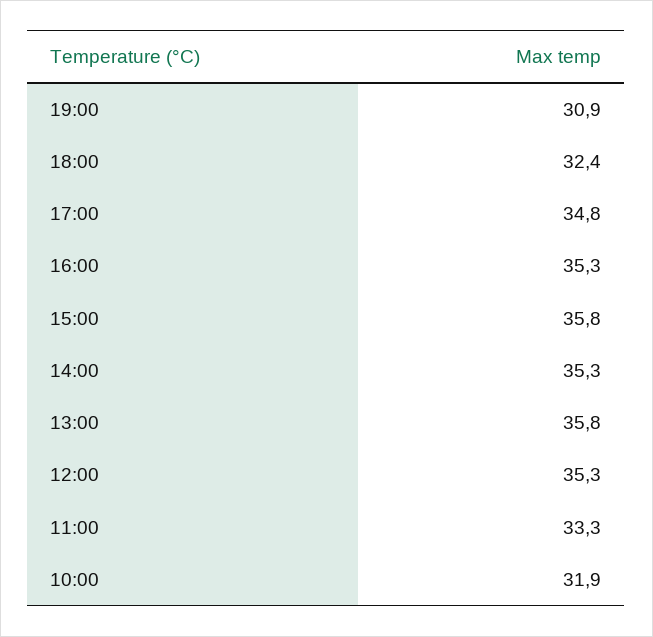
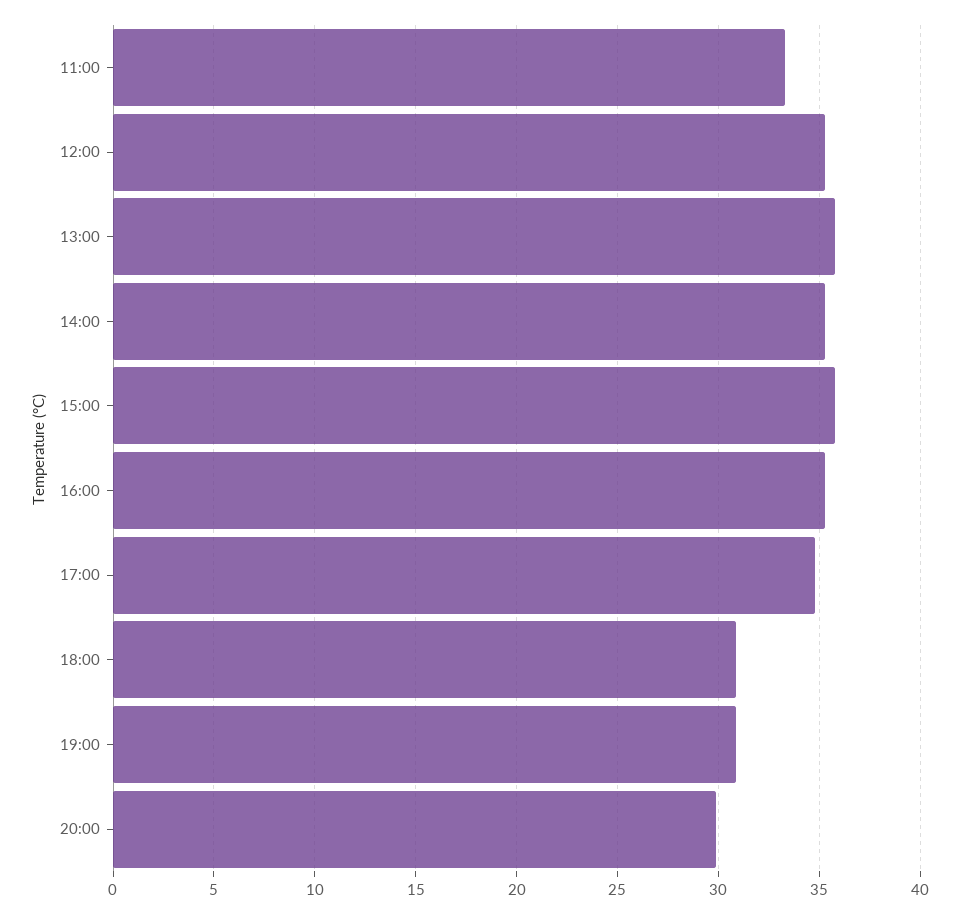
18:00: 32.4 -> 31
10:00: 31.9 -> none
20:00: none -> 30

